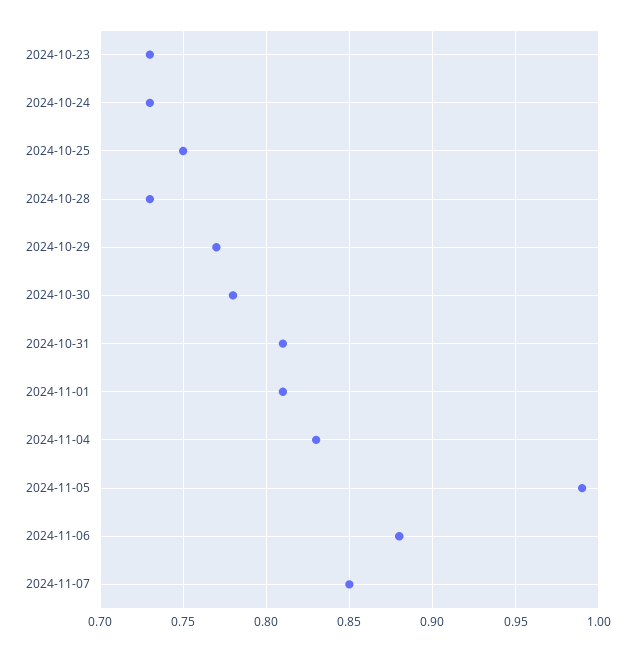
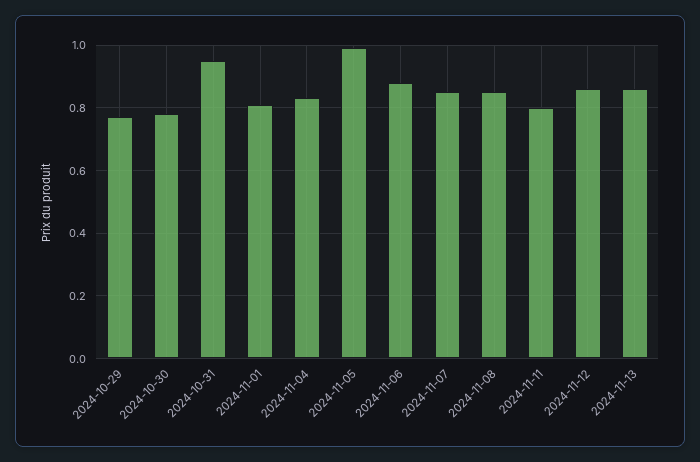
2024-10-23: 0.73 -> none
2024-10-24: 0.73 -> none
2024-10-25: 0.75 -> none
2024-10-28: 0.73 -> none
2024-10-31: 0.81 -> 0.95
2024-11-08: none -> 0.85
2024-11-11: none -> 0.8
2024-11-12: none -> 0.85
2024-11-13: none -> 0.85

